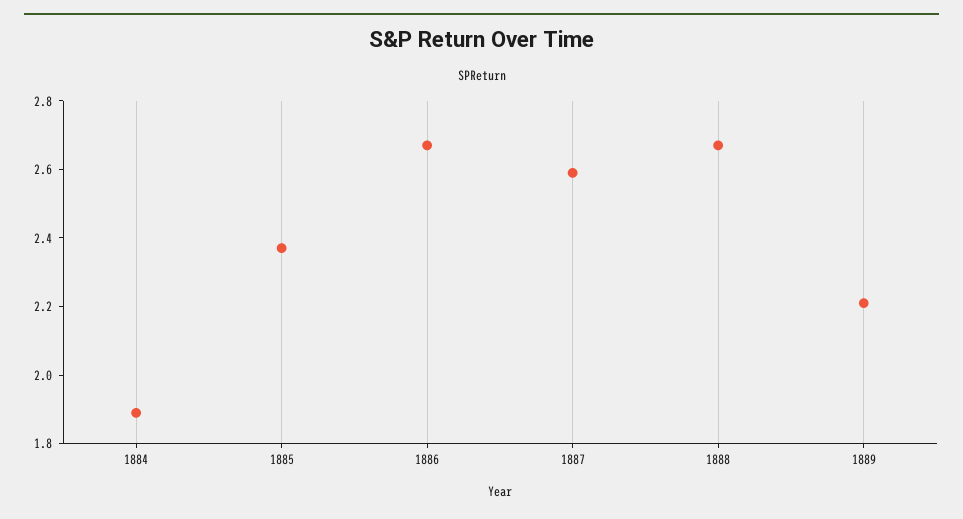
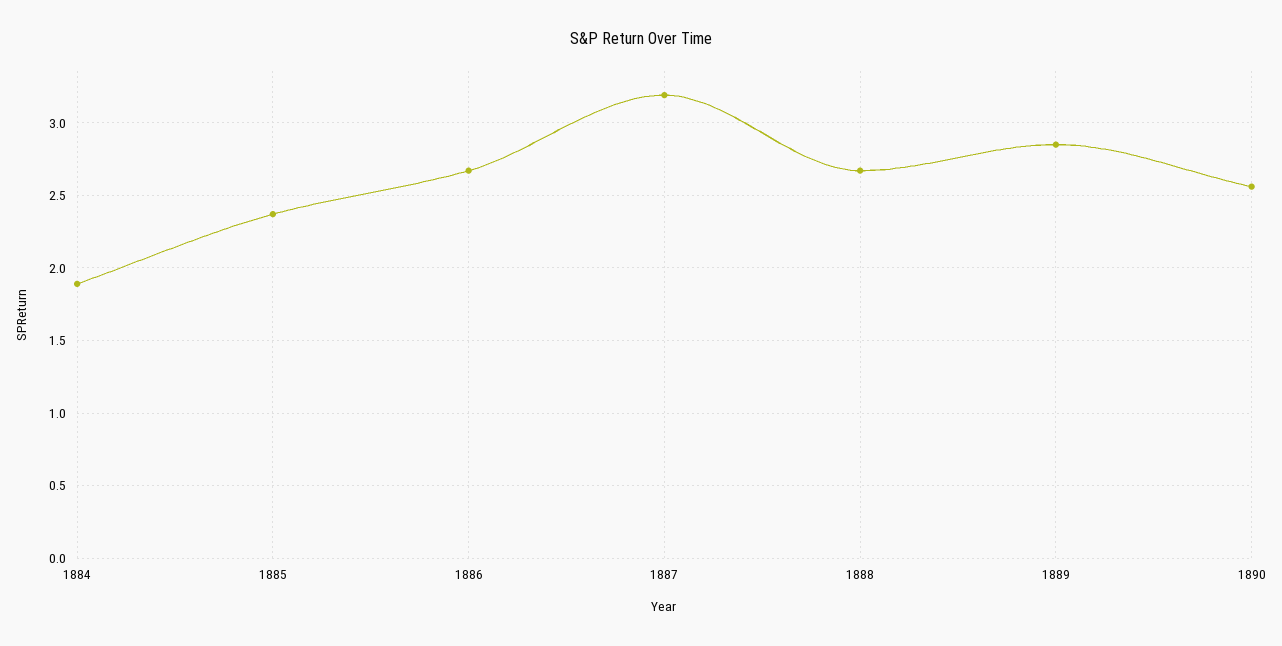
1887: 2.6 -> 3.2
1889: 2.2 -> 2.85
1890: none -> 2.55

